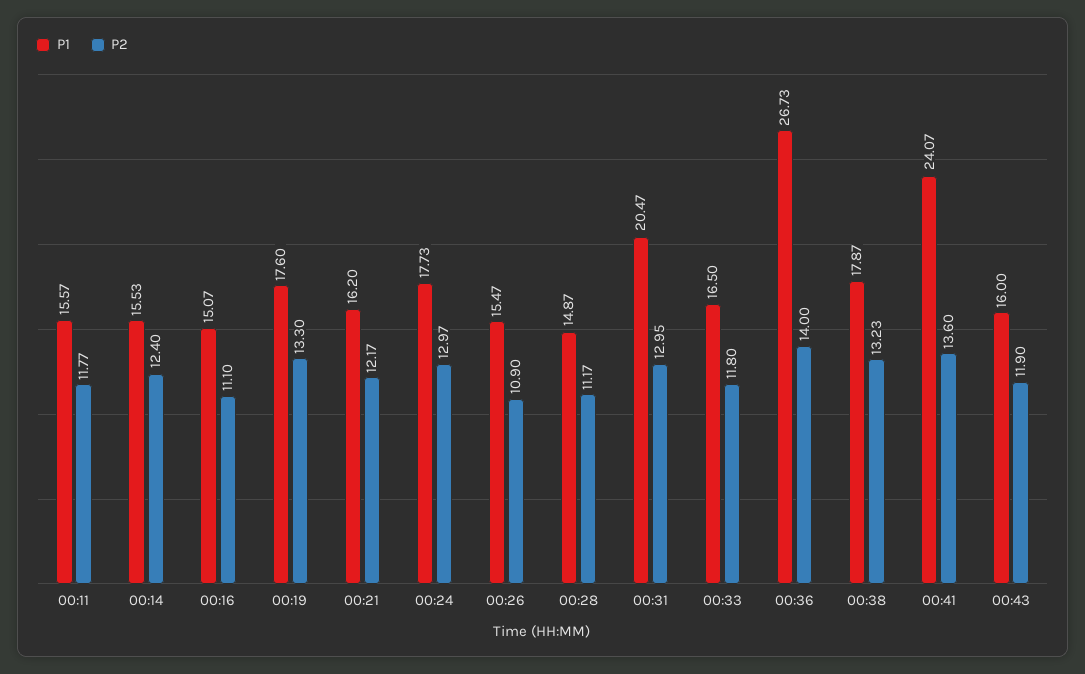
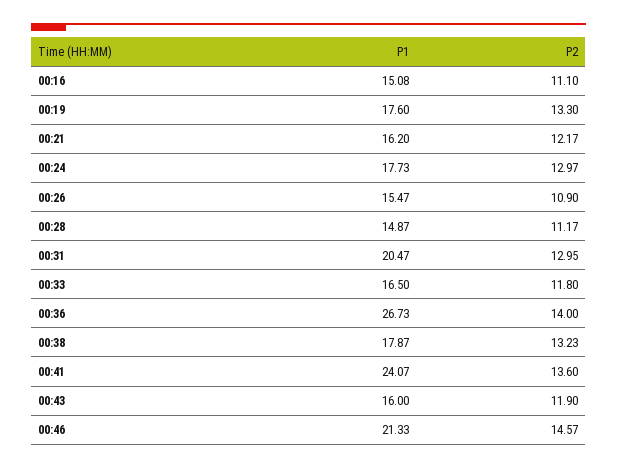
P1, 00:11: 15.57 -> none
P2, 00:11: 11.77 -> none
P1, 00:14: 15.53 -> none
P2, 00:14: 12.4 -> none
P1, 00:16: 15.07 -> 15.08
P1, 00:46: none -> 21.33
P2, 00:46: none -> 14.57

